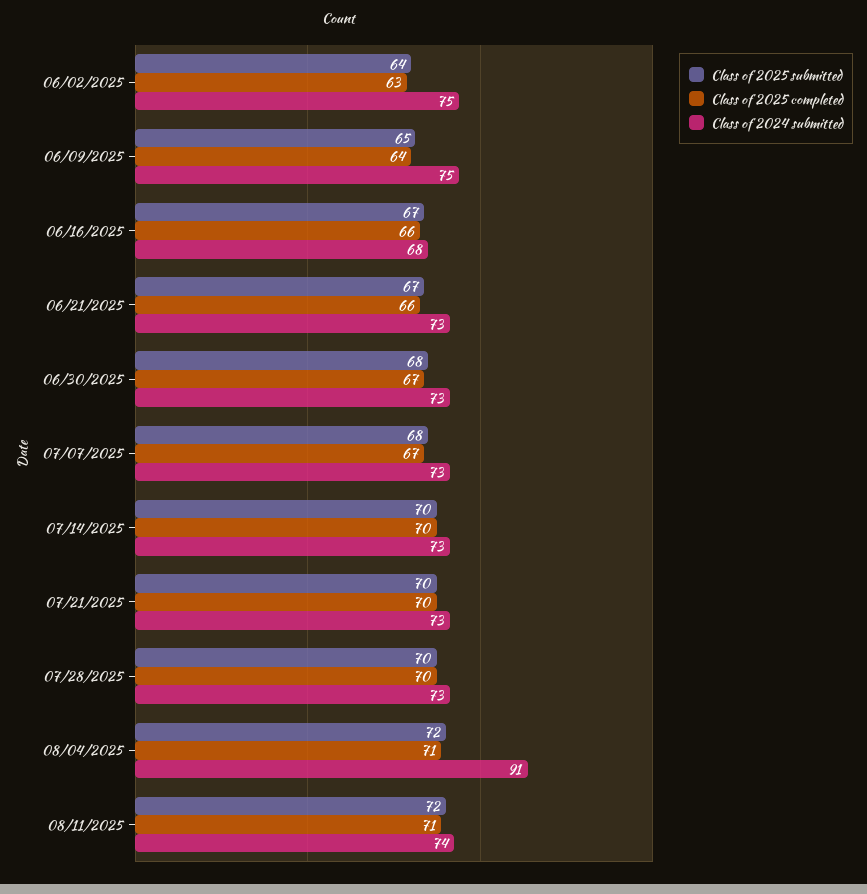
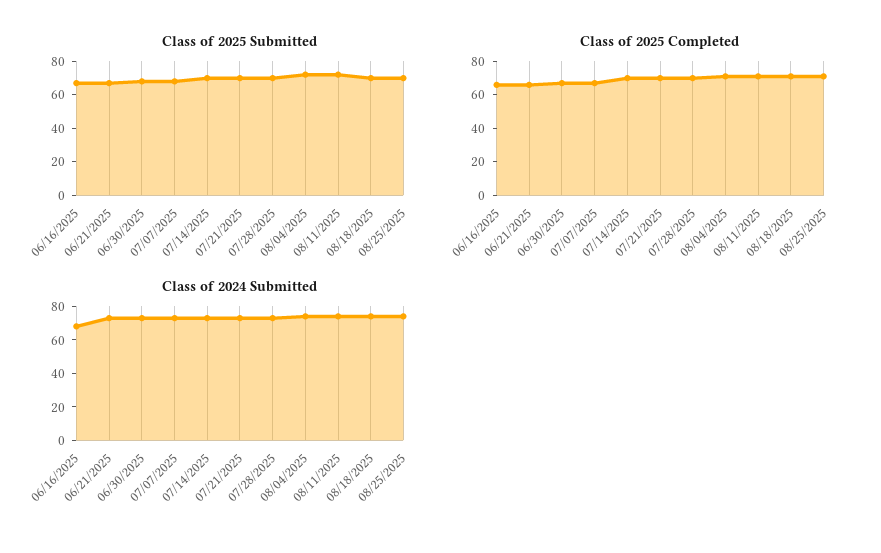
Class of 2025 submitted, 06/02/2025: 64 -> none
Class of 2025 completed, 06/02/2025: 63 -> none
Class of 2024 submitted, 06/02/2025: 75 -> none
Class of 2025 submitted, 06/09/2025: 65 -> none
Class of 2025 completed, 06/09/2025: 64 -> none
Class of 2024 submitted, 06/09/2025: 75 -> none
Class of 2024 submitted, 08/04/2025: 91 -> 75
Class of 2025 submitted, 08/18/2025: none -> 70
Class of 2025 submitted, 08/25/2025: none -> 70
Class of 2025 completed, 08/18/2025: none -> 70
Class of 2025 completed, 08/25/2025: none -> 70
Class of 2024 submitted, 08/18/2025: none -> 75
Class of 2024 submitted, 08/25/2025: none -> 75

